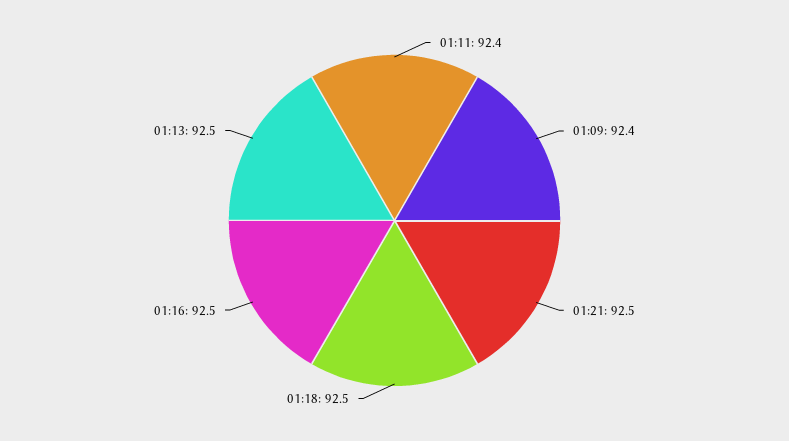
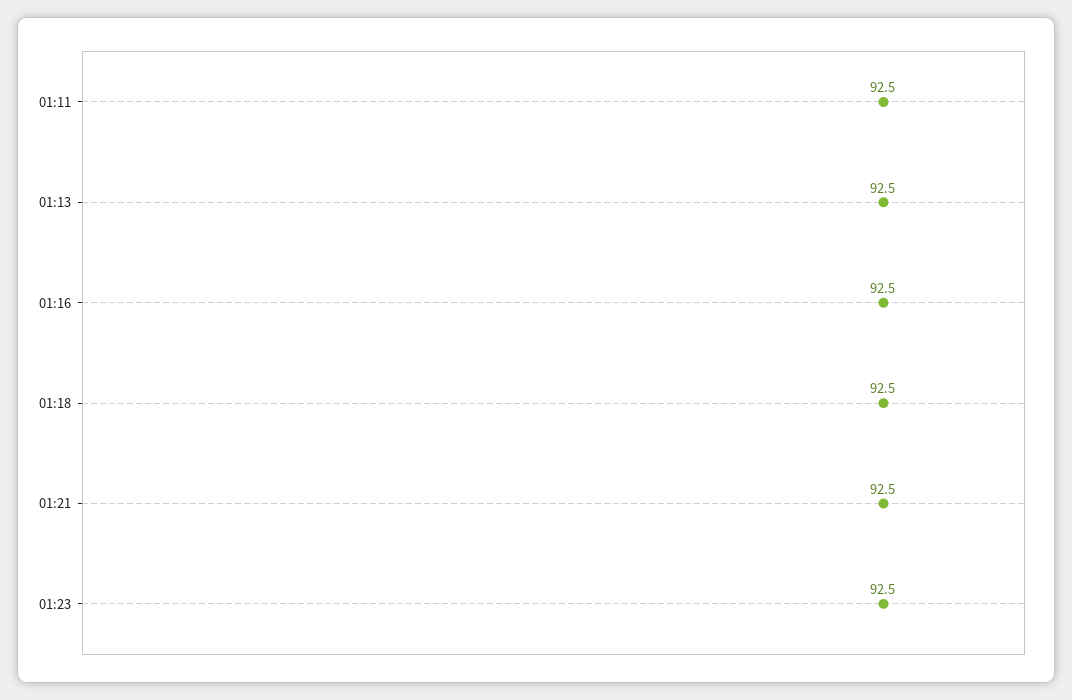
01:11: 92.4 -> 92.5
01:09: 92.4 -> none
01:23: none -> 92.5

